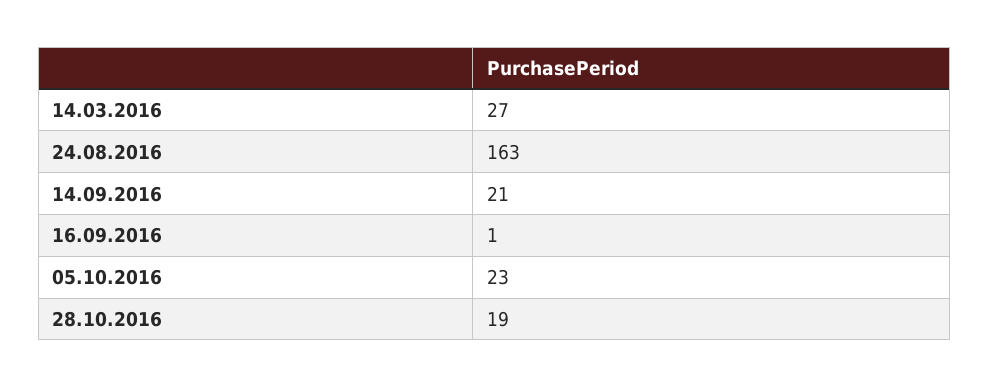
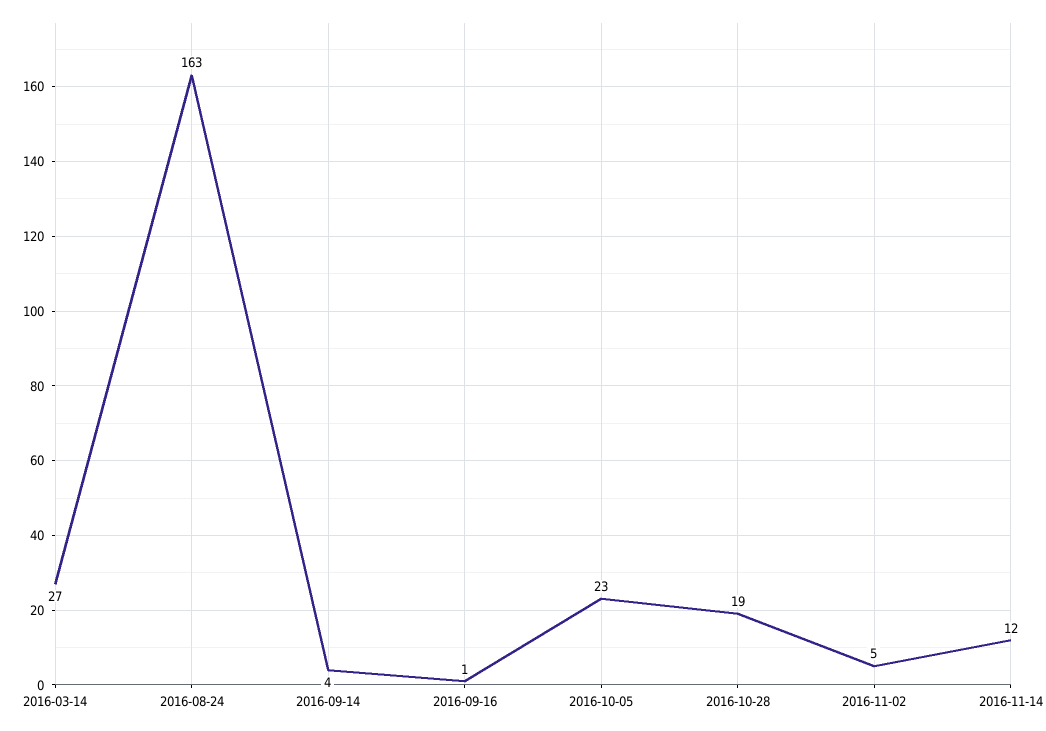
14.09.2016: 21 -> 4
2016-11-02: none -> 5
2016-11-14: none -> 12

